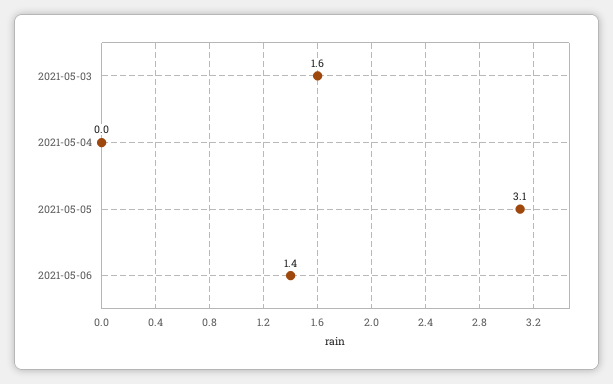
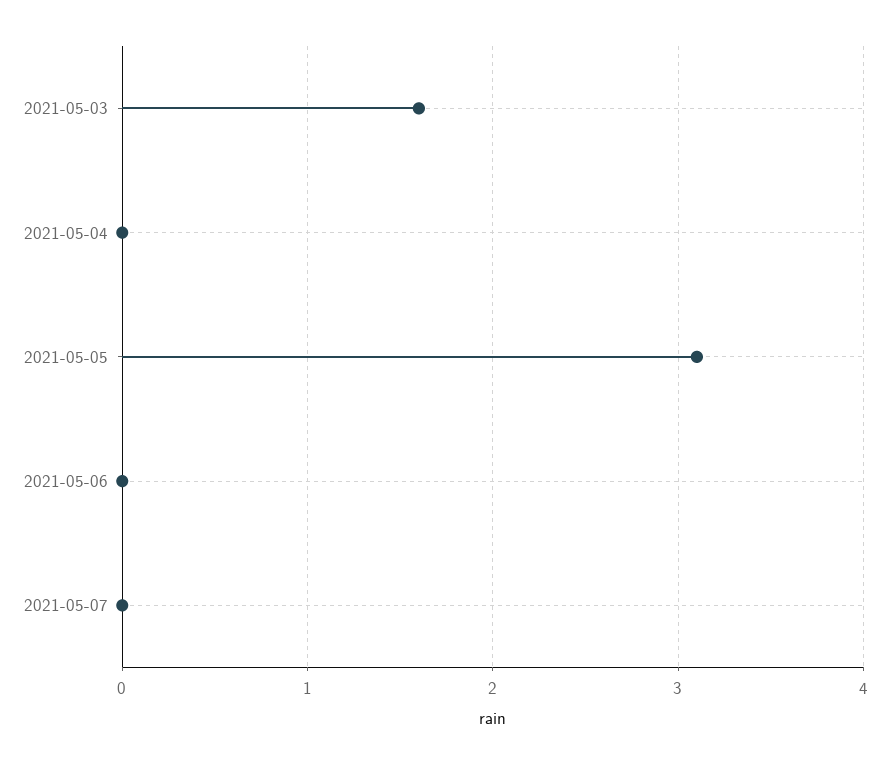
2021-05-06: 1.4 -> 0
2021-05-07: none -> 0

